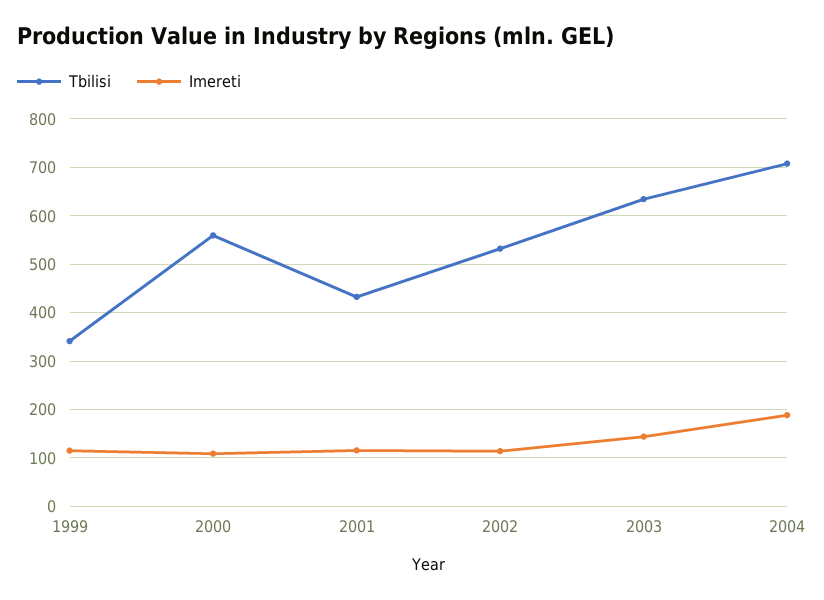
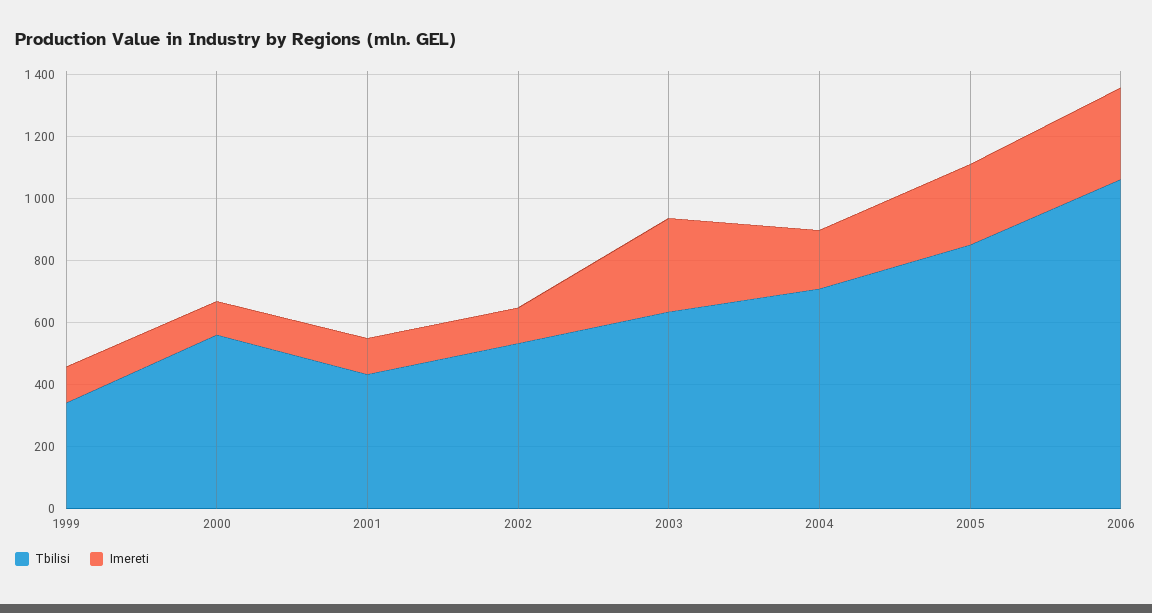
Imereti, 2003: 140 -> 300
Tbilisi, 2005: none -> 850
Imereti, 2005: none -> 250
Tbilisi, 2006: none -> 1050
Imereti, 2006: none -> 300

